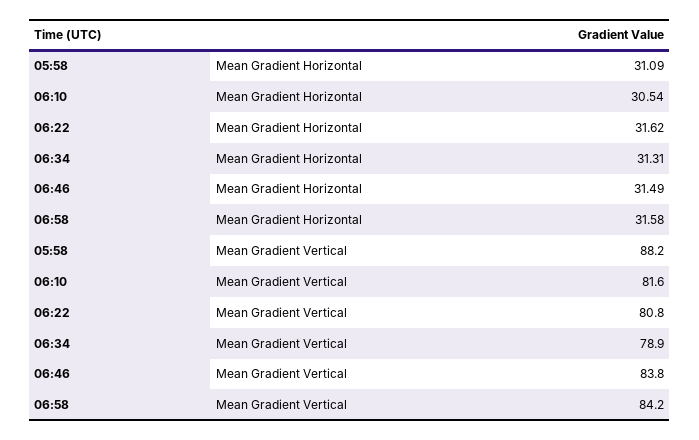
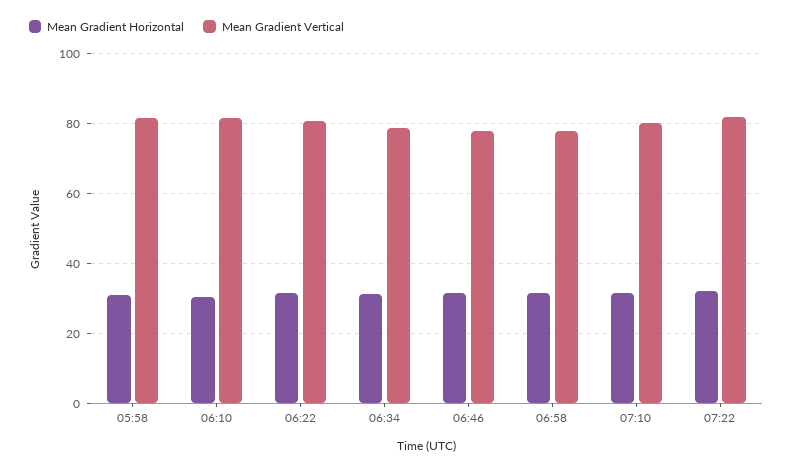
Mean Gradient Vertical, 05:58: 88.2 -> 82
Mean Gradient Vertical, 06:46: 83.8 -> 78
Mean Gradient Vertical, 06:58: 84.2 -> 78
Mean Gradient Horizontal, 07:10: none -> 32
Mean Gradient Vertical, 07:10: none -> 80
Mean Gradient Horizontal, 07:22: none -> 32
Mean Gradient Vertical, 07:22: none -> 82

